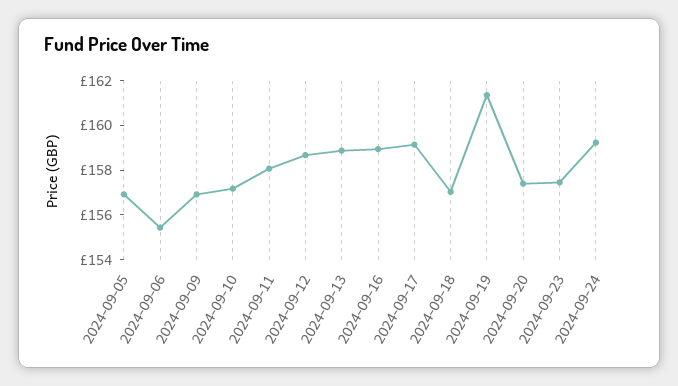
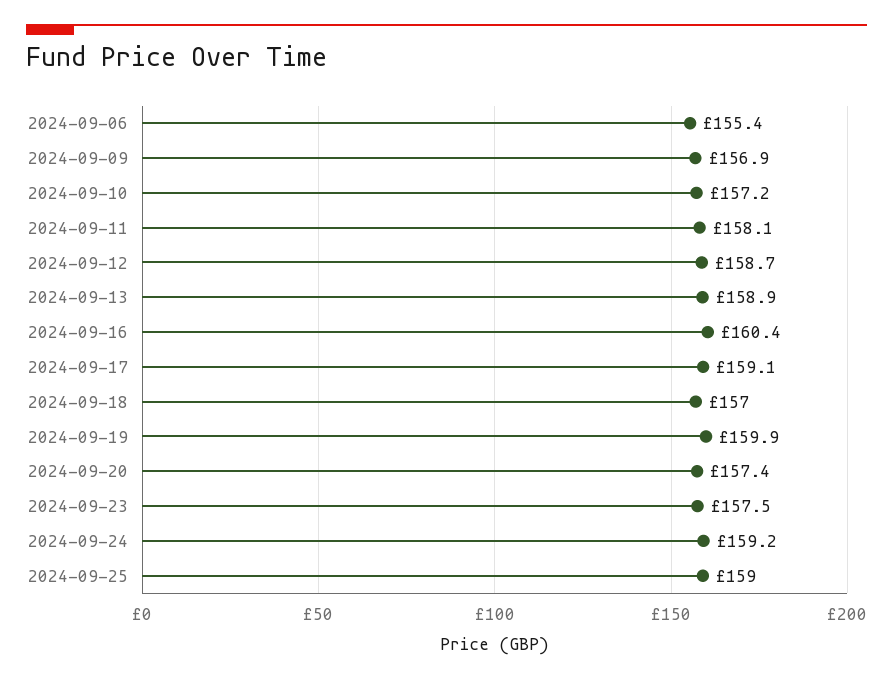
2024-09-05: 157 -> none
2024-09-16: 159 -> 160.4
2024-09-19: 161.5 -> 159.9
2024-09-25: none -> 159

